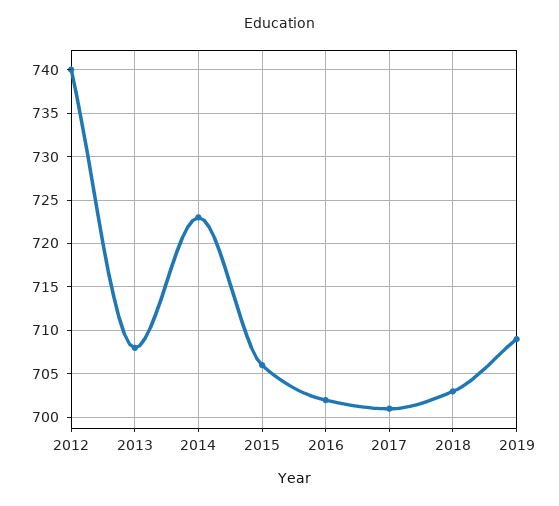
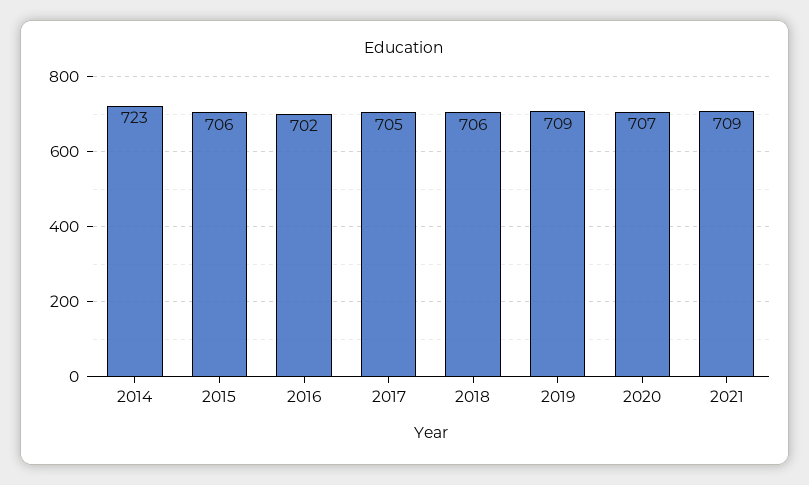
2012: 740 -> none
2013: 708 -> none
2017: 701 -> 705
2018: 703 -> 706
2020: none -> 707
2021: none -> 709

